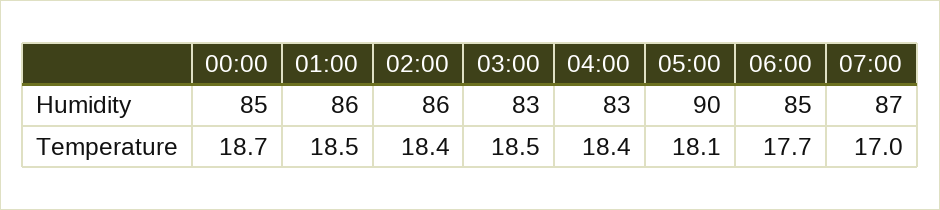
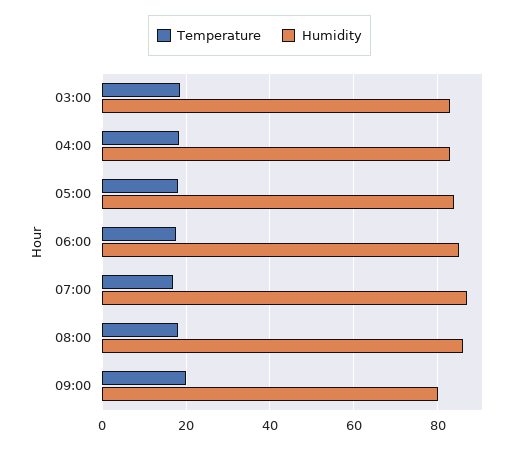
Humidity, 00:00: 85 -> none
Humidity, 01:00: 86 -> none
Humidity, 02:00: 86 -> none
Humidity, 05:00: 90 -> 84
Temperature, 00:00: 18.7 -> none
Temperature, 01:00: 18.5 -> none
Temperature, 02:00: 18.4 -> none
Temperature, 08:00: none -> 18
Humidity, 08:00: none -> 86
Temperature, 09:00: none -> 20
Humidity, 09:00: none -> 80

